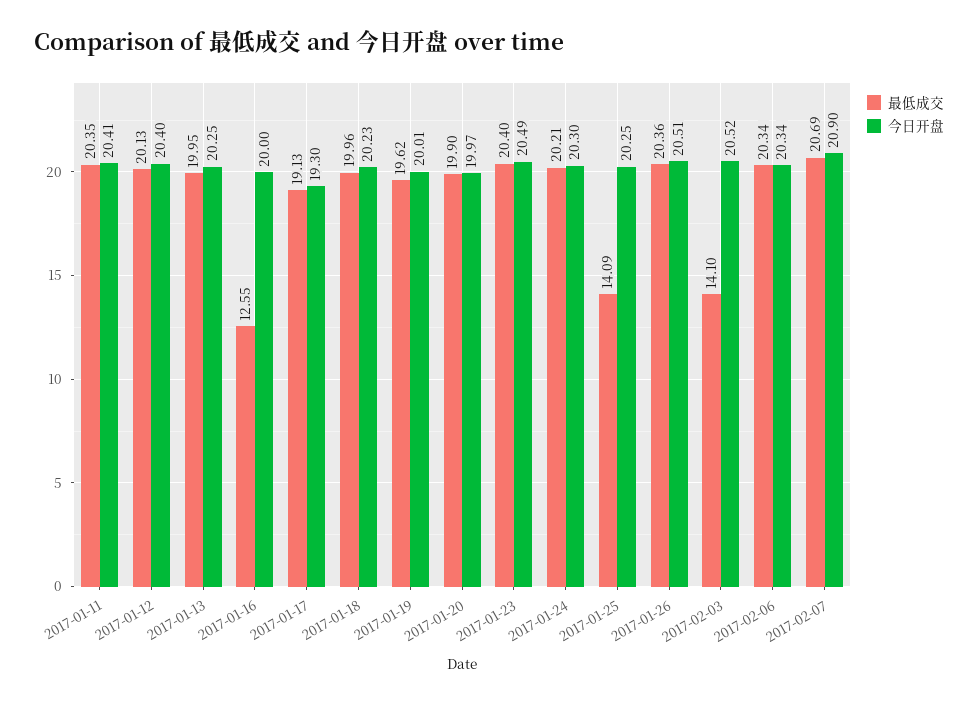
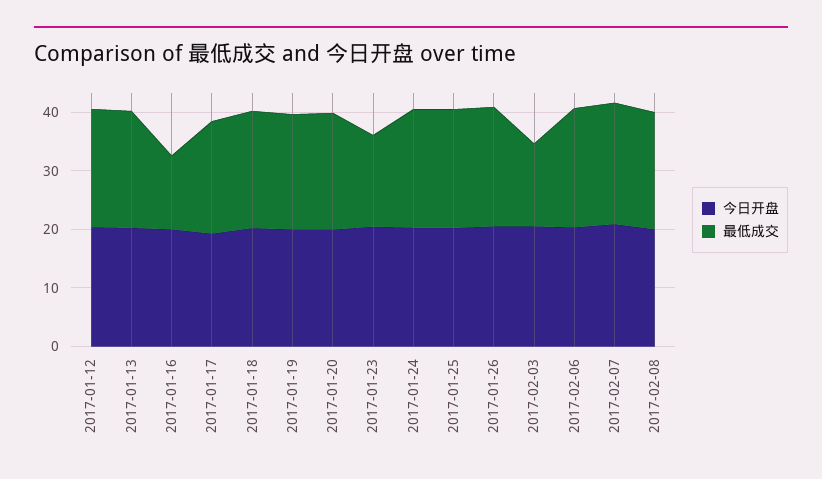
最低成交, 2017-01-11: 20.35 -> none
今日开盘, 2017-01-11: 20.41 -> none
最低成交, 2017-01-23: 20.4 -> 16
最低成交, 2017-01-25: 14.09 -> 20
今日开盘, 2017-02-08: none -> 20
最低成交, 2017-02-08: none -> 20

